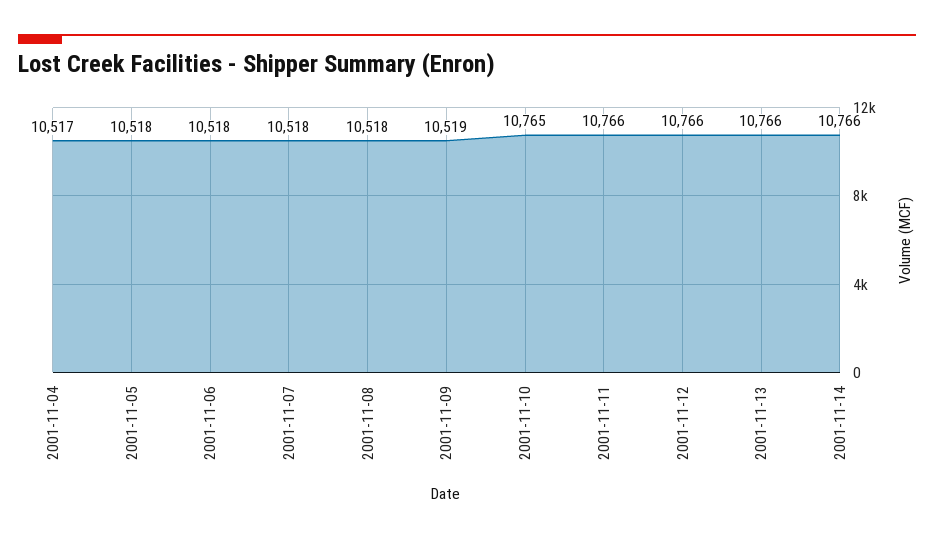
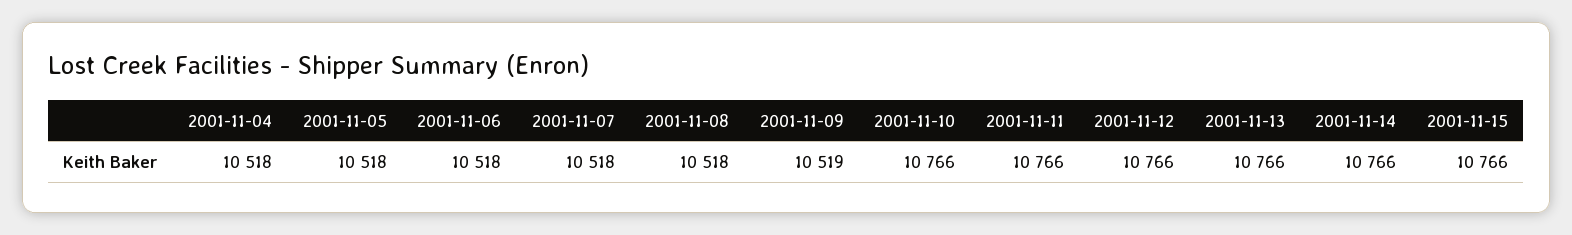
2001-11-04: 10517 -> 10518
2001-11-10: 10765 -> 10766
2001-11-15: none -> 10766

